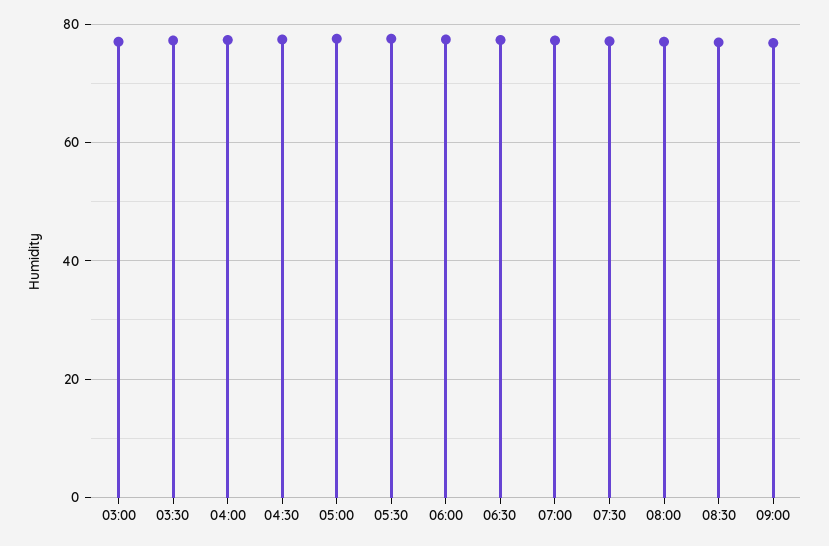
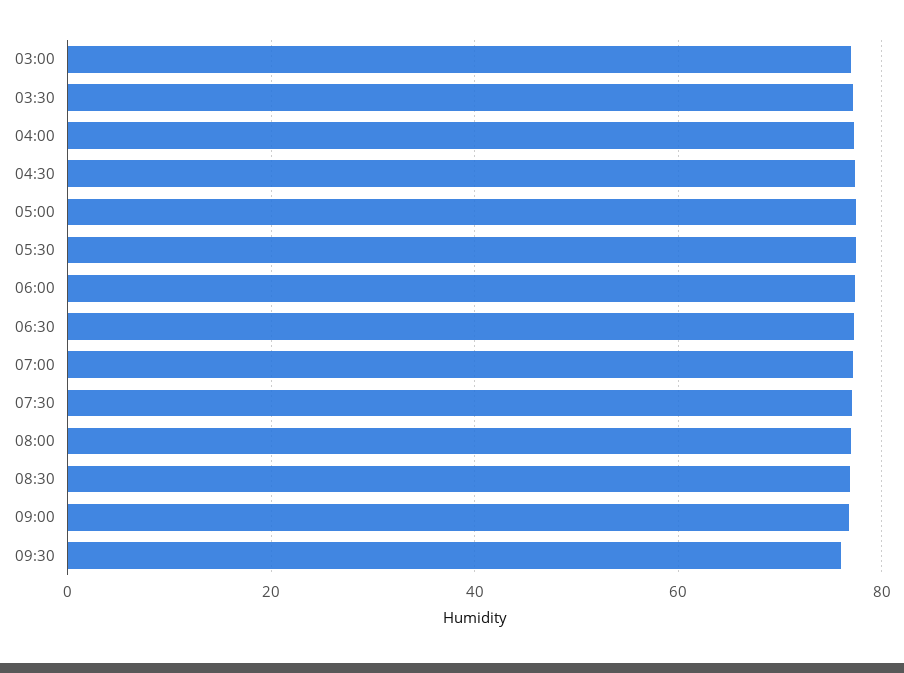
09:30: none -> 76

